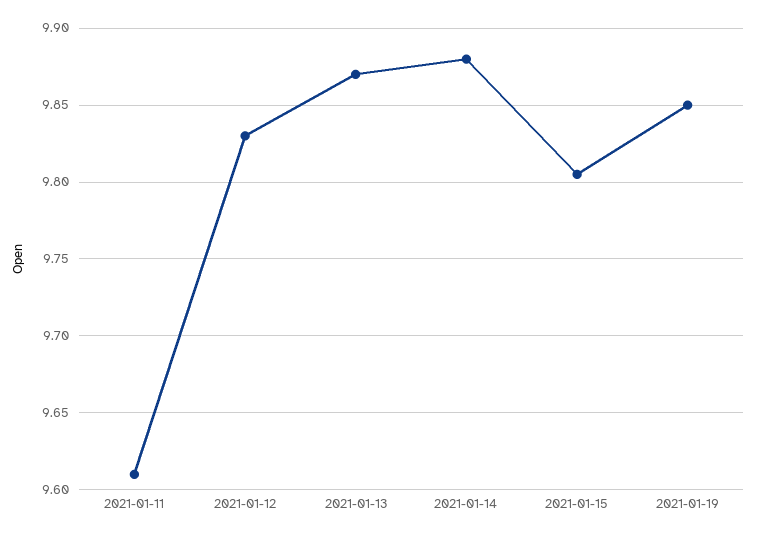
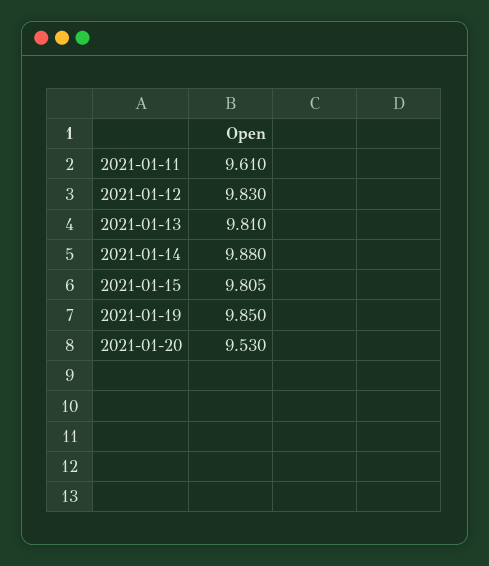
2021-01-13: 9.87 -> 9.81
2021-01-20: none -> 9.53

